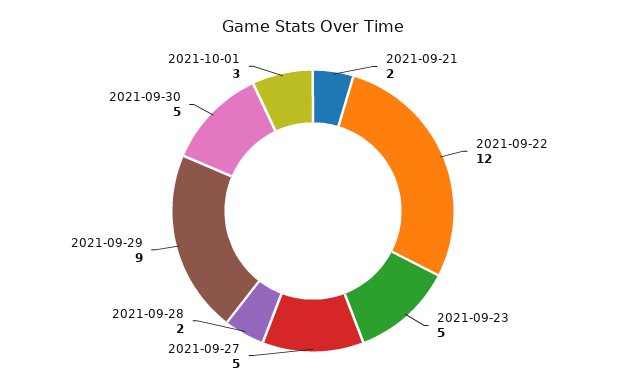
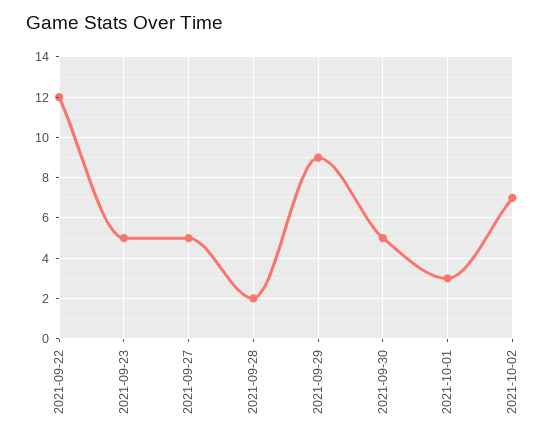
2021-09-21: 2 -> none
2021-10-02: none -> 7

